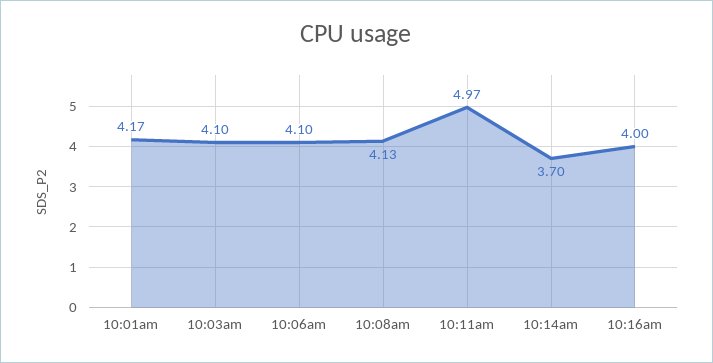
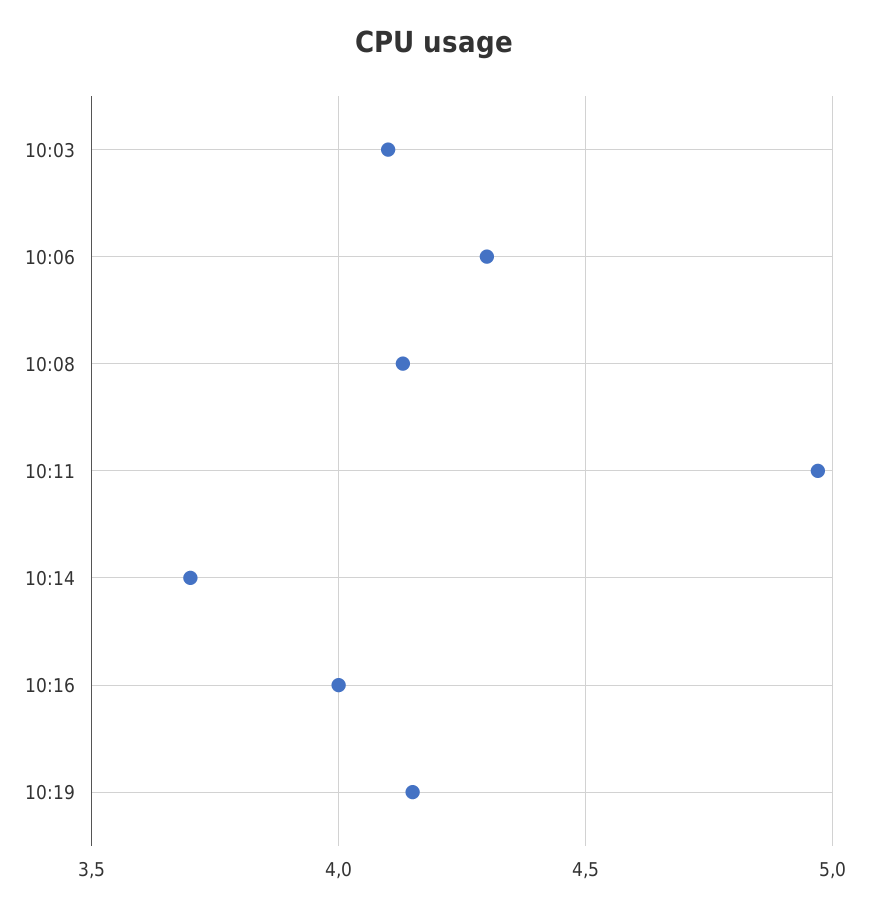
10:01am: 4.17 -> none
10:06am: 4.1 -> 4.3
10:19: none -> 4.15

